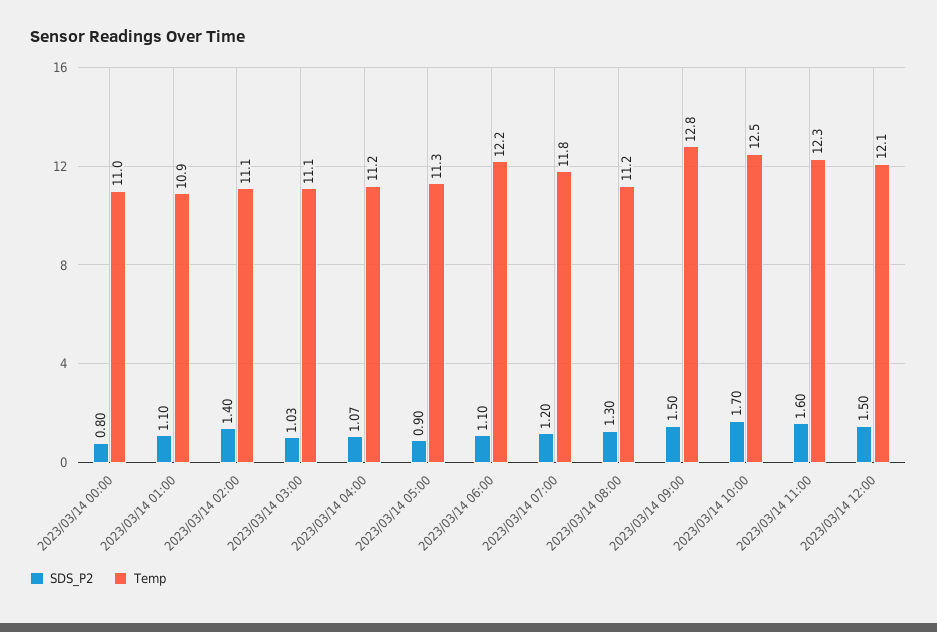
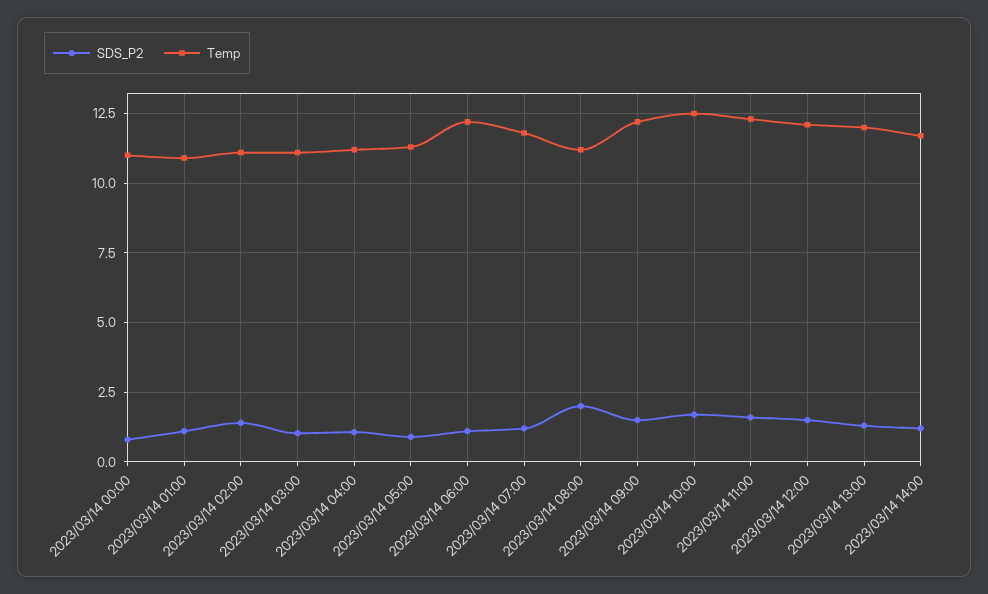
SDS_P2, 2023/03/14 08:00: 1.3 -> 2
Temp, 2023/03/14 09:00: 12.8 -> 12.25
SDS_P2, 2023/03/14 13:00: none -> 1.25
Temp, 2023/03/14 13:00: none -> 12
SDS_P2, 2023/03/14 14:00: none -> 1.25
Temp, 2023/03/14 14:00: none -> 11.75

